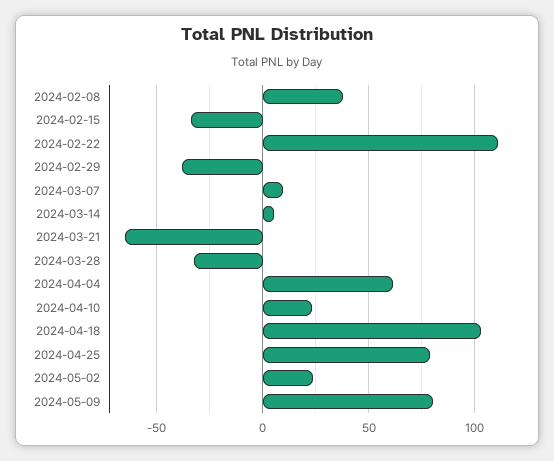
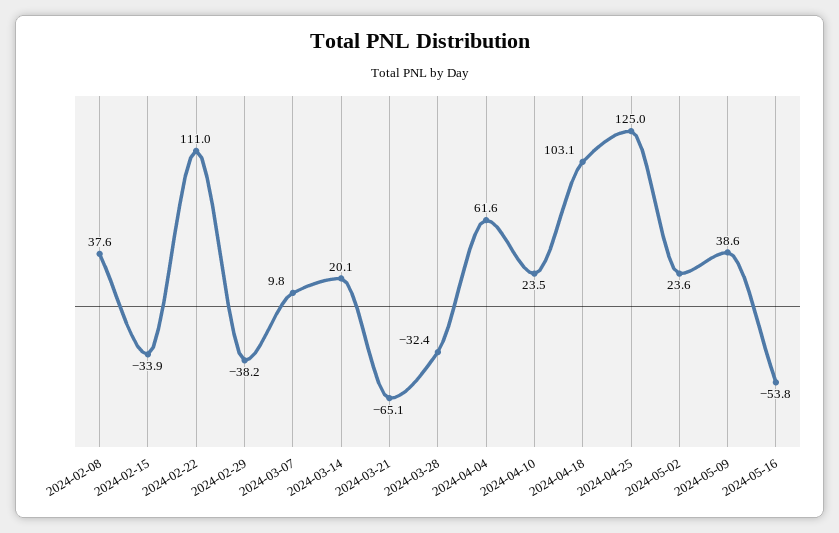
2024-03-14: 5 -> 20.1
2024-04-25: 80 -> 125
2024-05-09: 80 -> 38.6
2024-05-16: none -> -53.8

